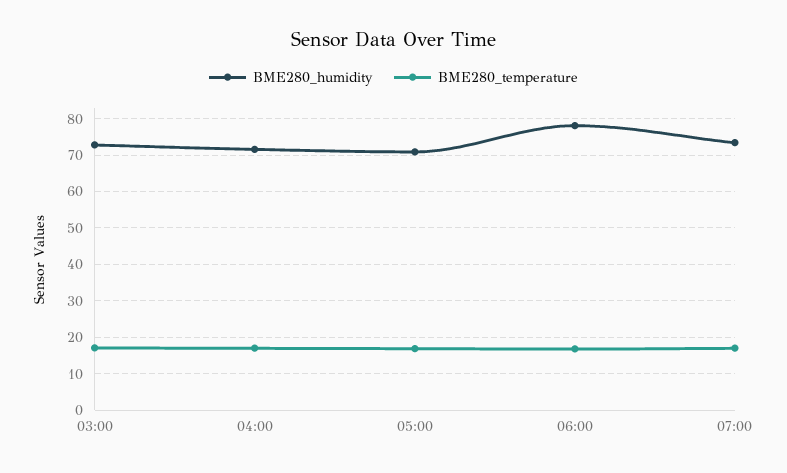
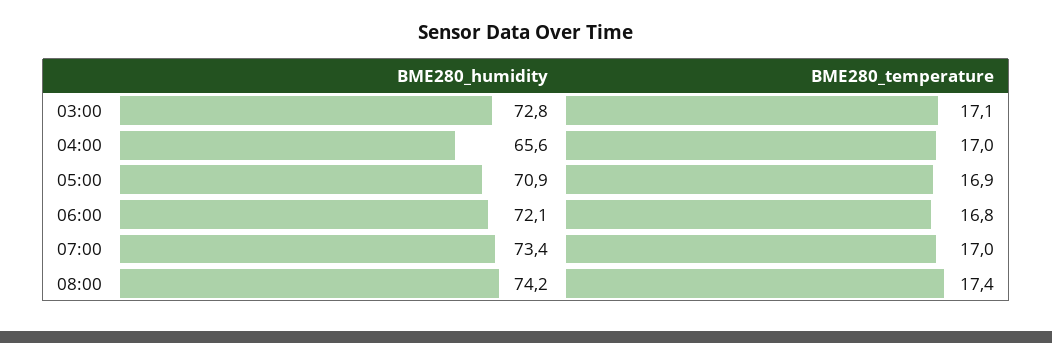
BME280_humidity, 04:00: 72 -> 65.6
BME280_humidity, 06:00: 78 -> 72.1
BME280_humidity, 08:00: none -> 74.2
BME280_temperature, 08:00: none -> 17.4

